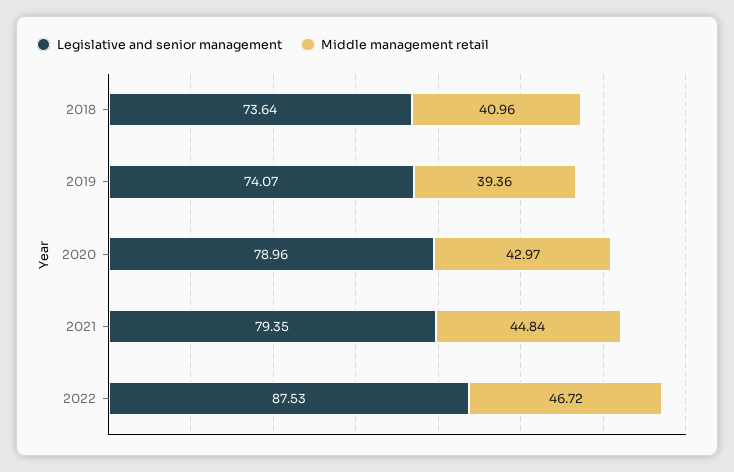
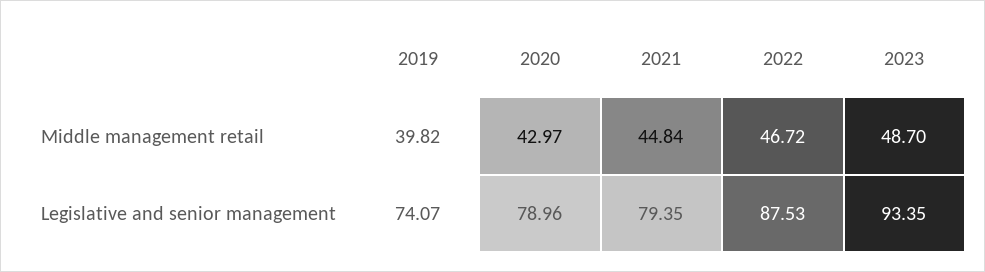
Legislative and senior management, 2018: 73.64 -> none
Middle management retail, 2018: 40.96 -> none
Middle management retail, 2019: 39.36 -> 39.82
Middle management retail, 2023: none -> 48.7
Legislative and senior management, 2023: none -> 93.35

